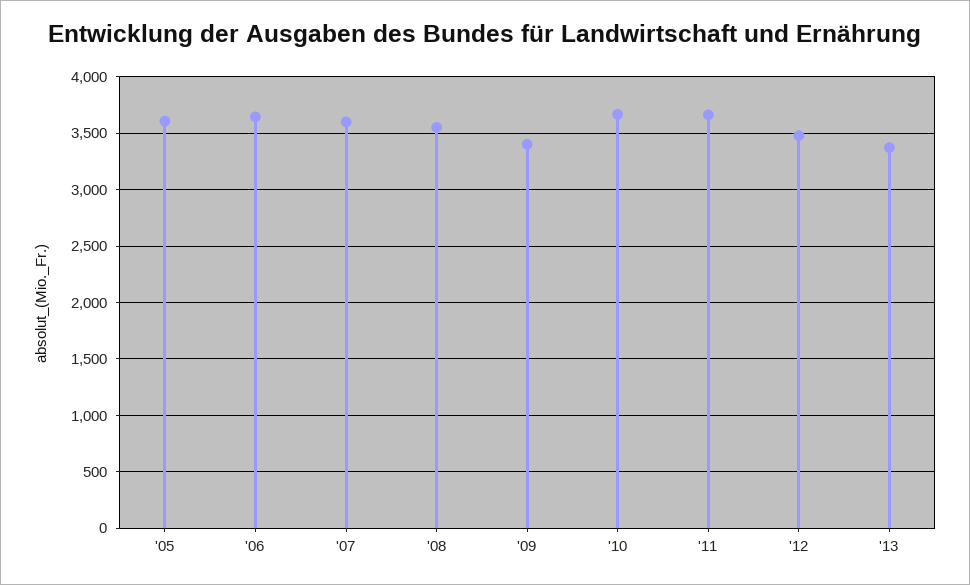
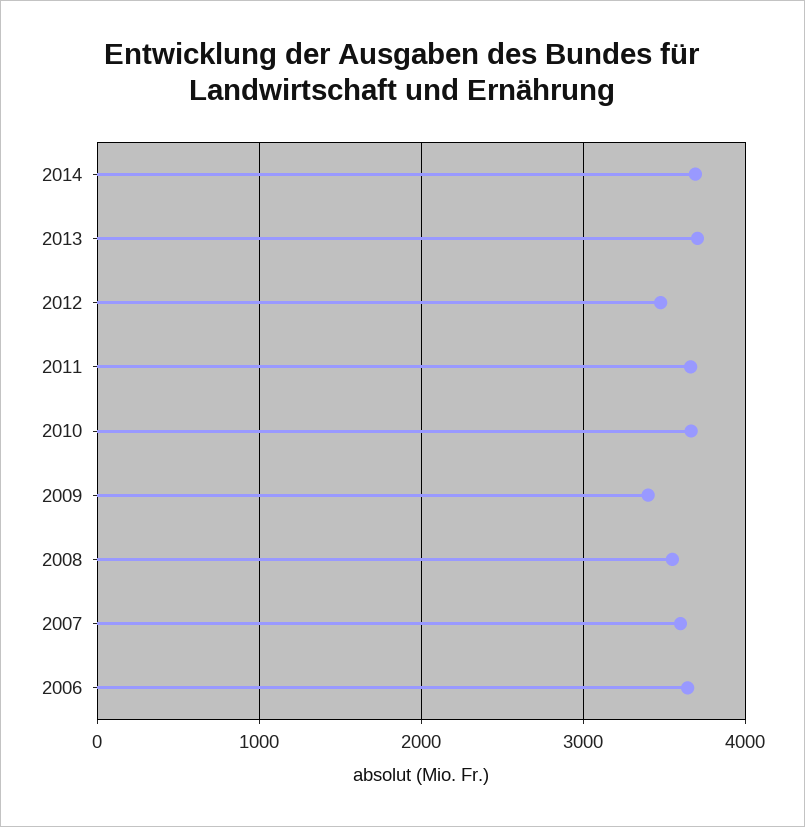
'05: 3600 -> none
'13: 3400 -> 3700
2014: none -> 3700

